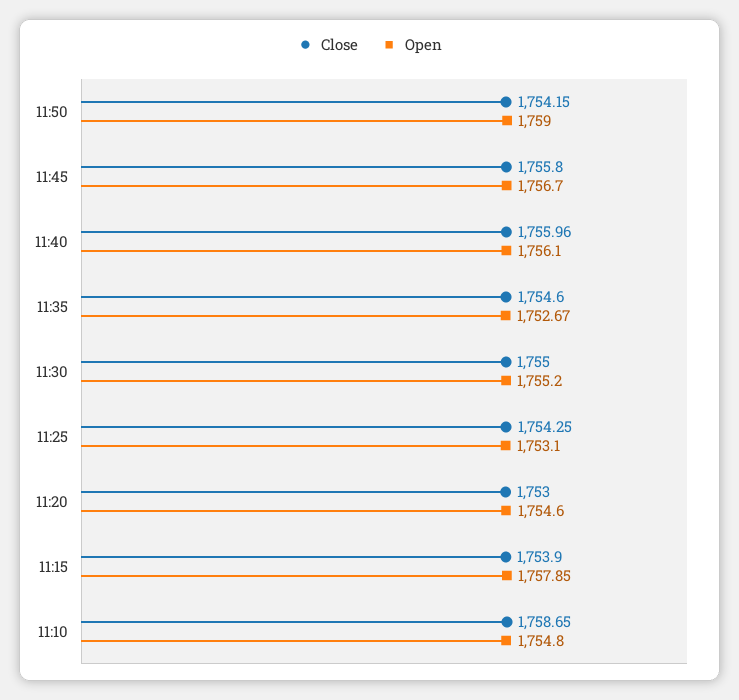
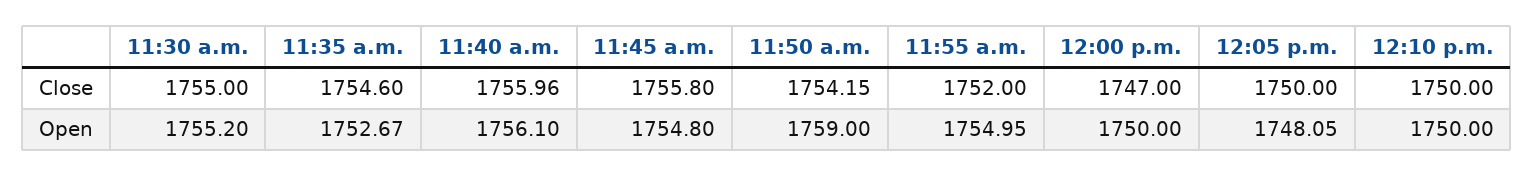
Open, 11:45: 1756.7 -> 1754.8
Close, 11:25: 1754.25 -> none
Open, 11:25: 1753.1 -> none
Close, 11:20: 1753 -> none
Open, 11:20: 1754.6 -> none
Close, 11:15: 1753.9 -> none
Open, 11:15: 1757.85 -> none
Close, 11:10: 1758.65 -> none
Open, 11:10: 1754.8 -> none
Close, 11:55 a.m.: none -> 1752
Close, 12:00 p.m.: none -> 1747
Close, 12:05 p.m.: none -> 1750
Close, 12:10 p.m.: none -> 1750
Open, 11:55 a.m.: none -> 1754.95
Open, 12:00 p.m.: none -> 1750
Open, 12:05 p.m.: none -> 1748.05
Open, 12:10 p.m.: none -> 1750

